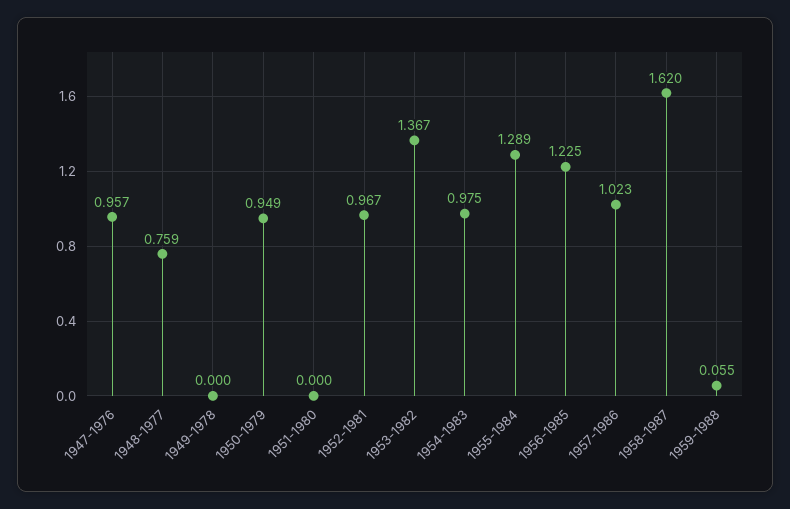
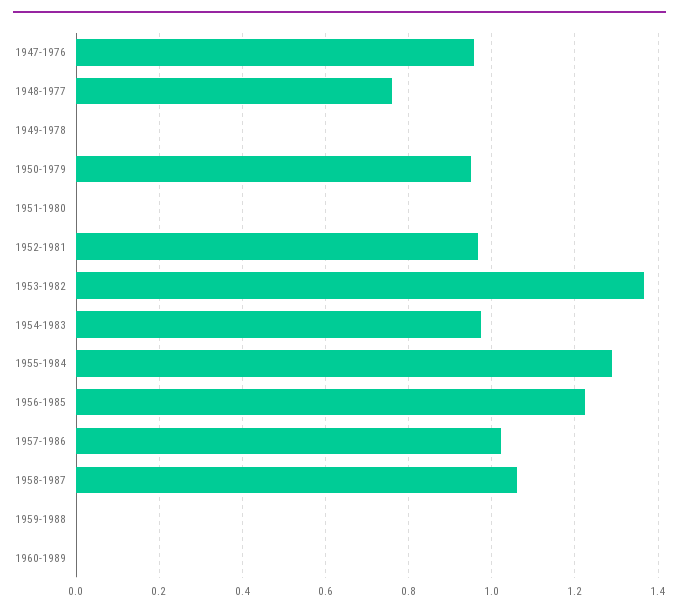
1958-1987: 1.62 -> 1.06
1959-1988: 0.055 -> 0
1960-1989: none -> 0

